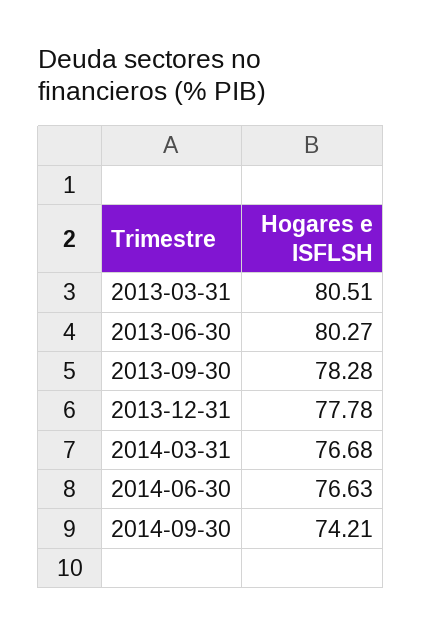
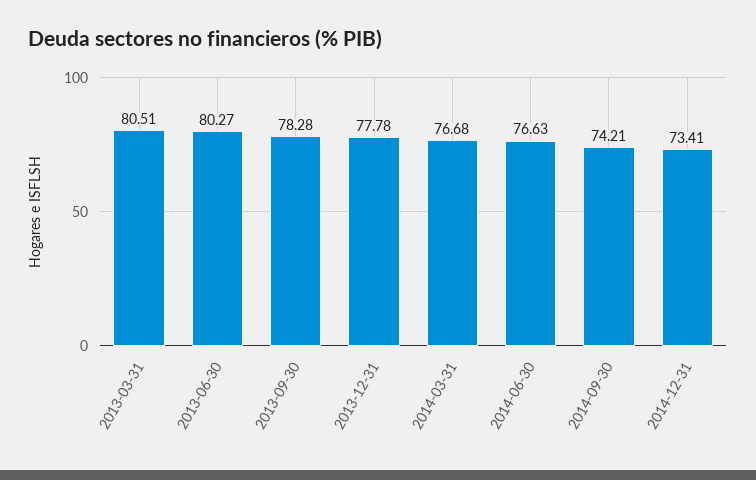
2014-12-31: none -> 73.41

